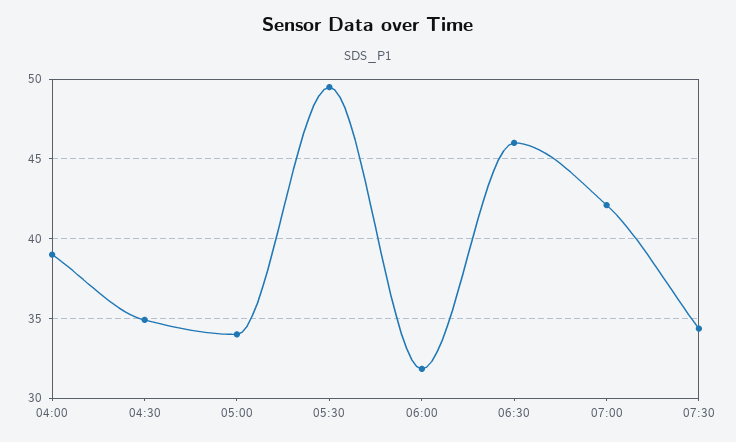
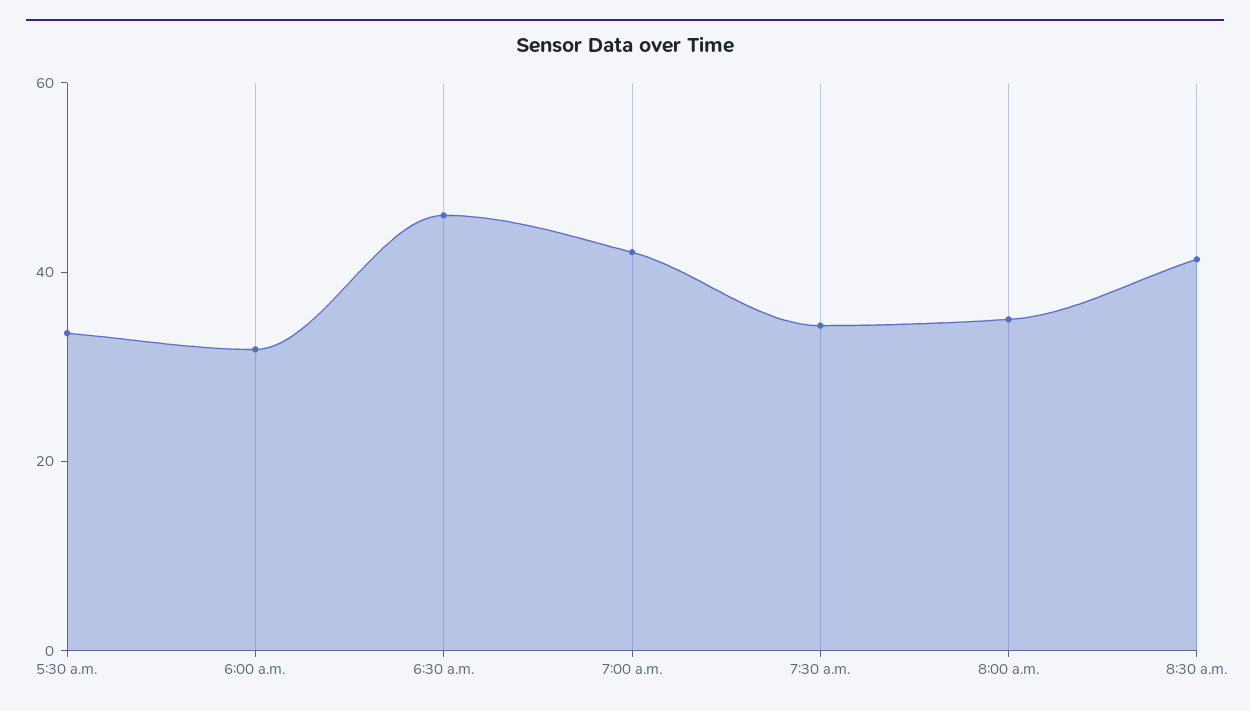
04:00: 39 -> none
04:30: 35 -> none
05:00: 34 -> none
05:30: 49.5 -> 35
8:00 a.m.: none -> 35
8:30 a.m.: none -> 40

